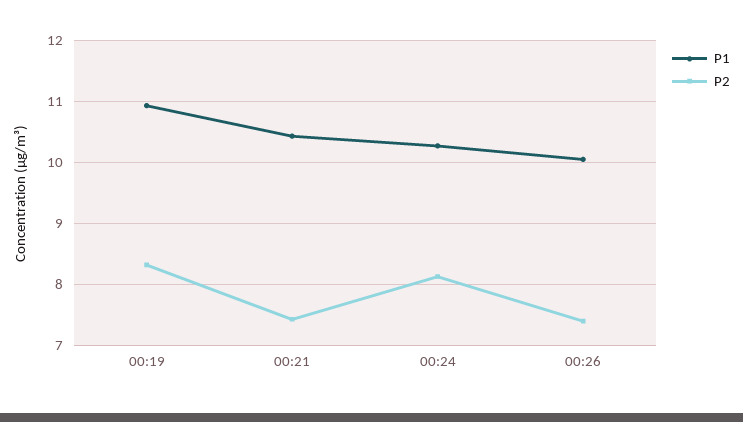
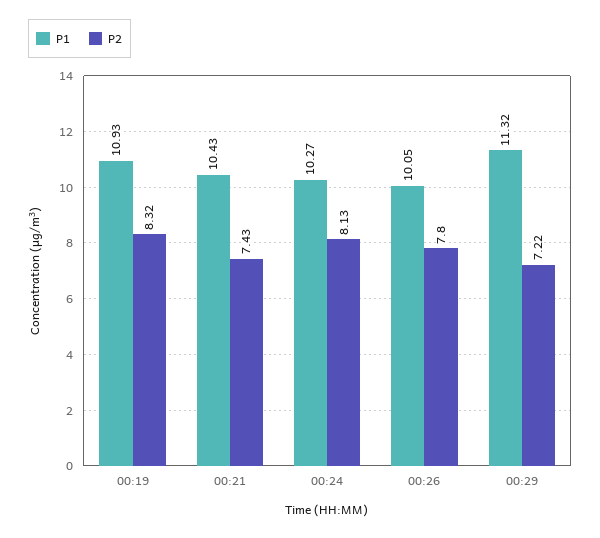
P2, 00:26: 7.4 -> 7.8
P1, 00:29: none -> 11.32
P2, 00:29: none -> 7.22

